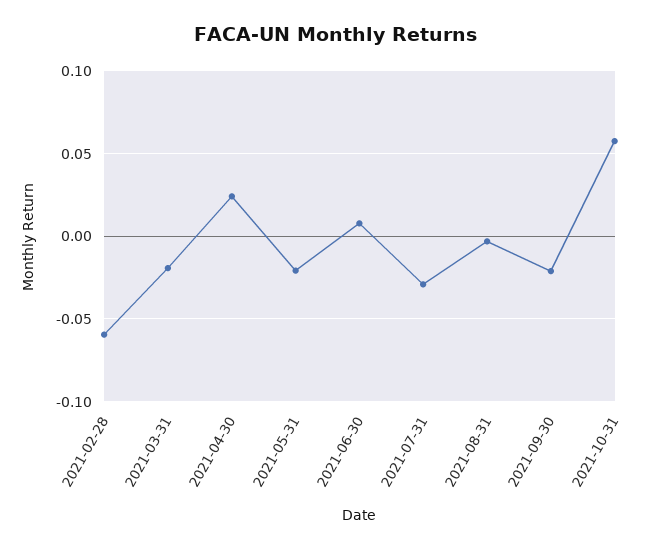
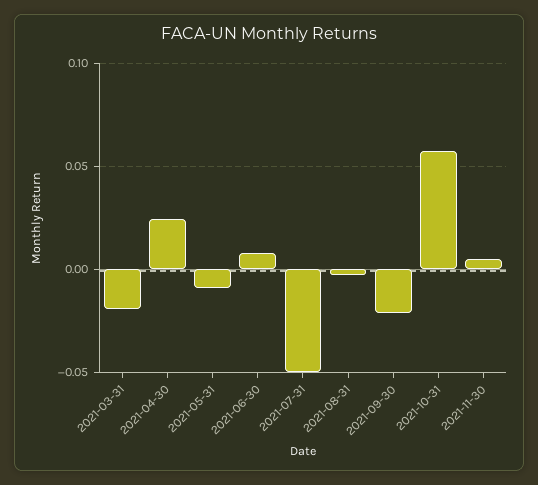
2021-02-28: -0.06 -> none
2021-05-31: -0.02 -> -0.01
2021-07-31: -0.03 -> -0.05
2021-11-30: none -> 0.005

